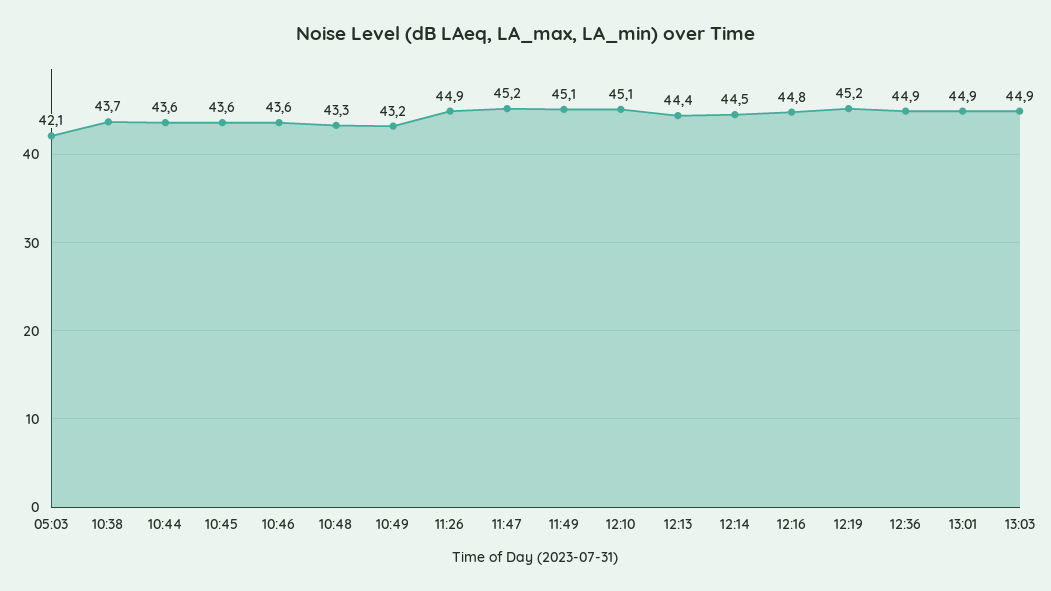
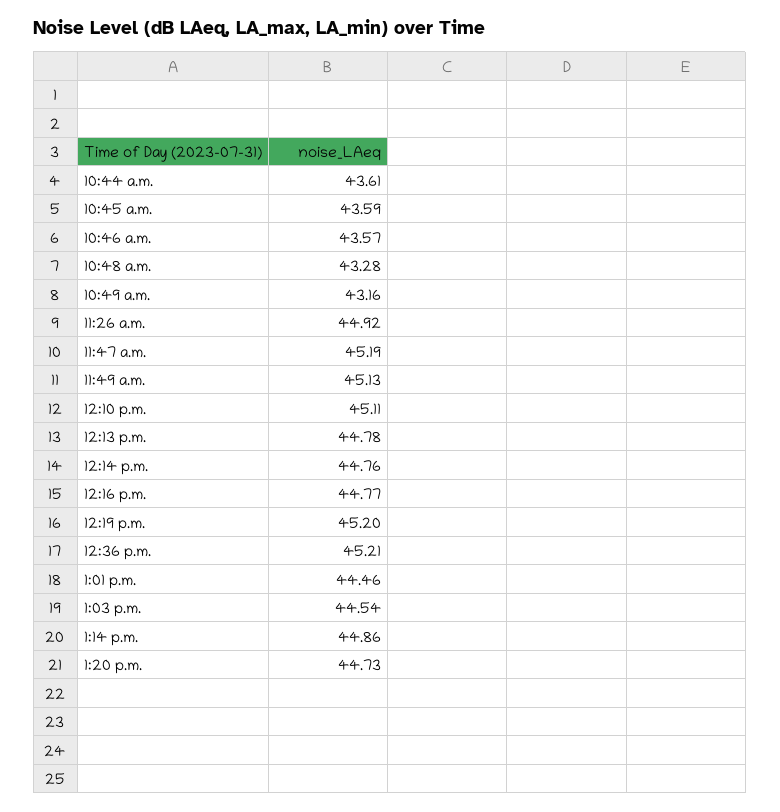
05:03: 42.1 -> none
10:38: 43.7 -> none
12:13: 44.4 -> 44.78
12:14: 44.5 -> 44.76
12:36: 44.9 -> 45.21
13:01: 44.9 -> 44.46
13:03: 44.9 -> 44.54
1:14 p.m.: none -> 44.86
1:20 p.m.: none -> 44.73

